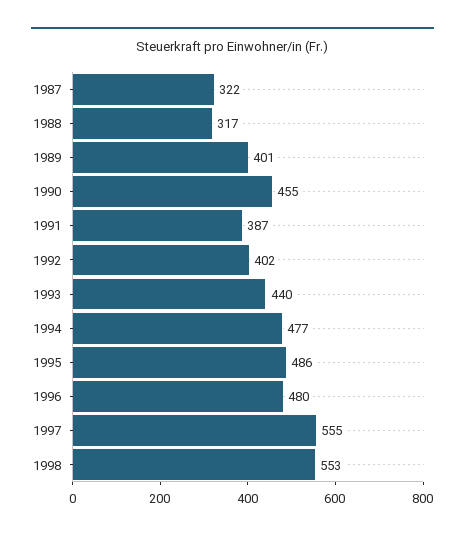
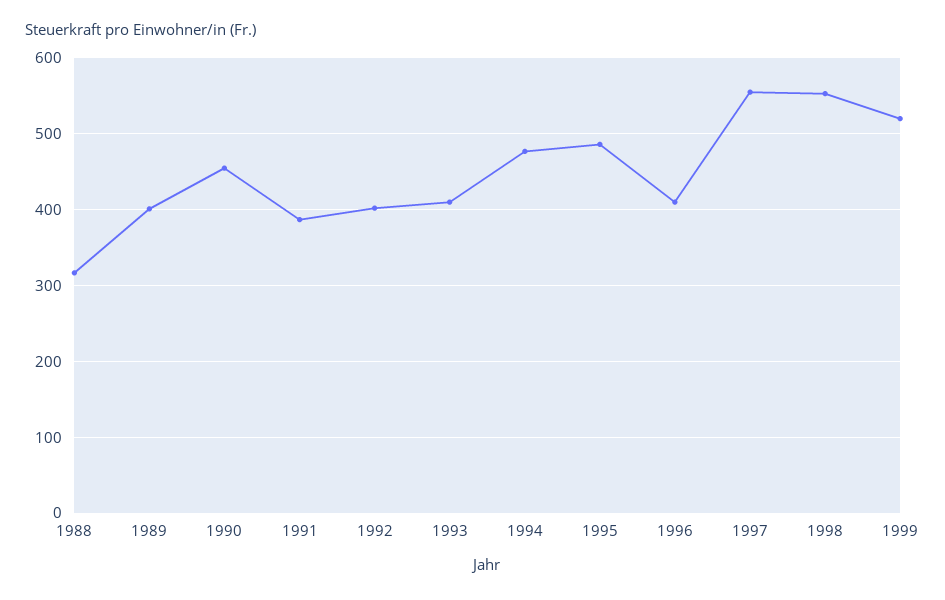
1987: 322 -> none
1993: 440 -> 410
1996: 480 -> 410
1999: none -> 520

